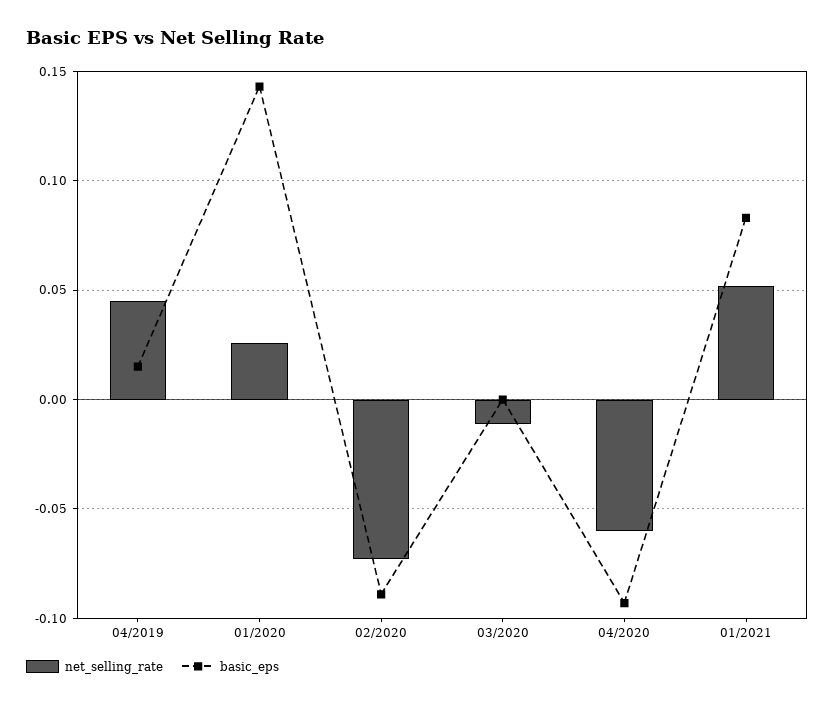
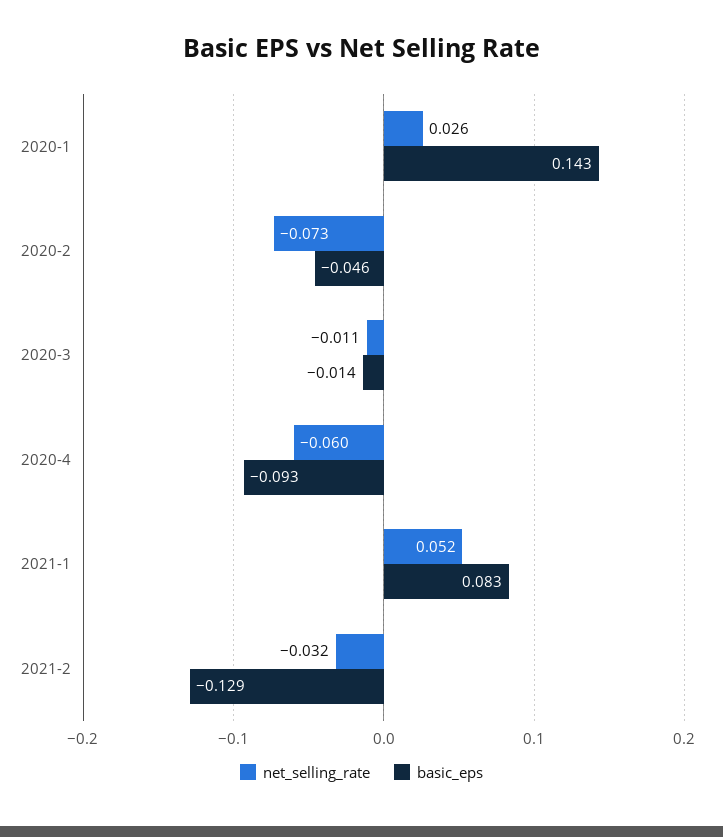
net_selling_rate, 04/2019: 0.045 -> none
basic_eps, 04/2019: 0.015 -> none
basic_eps, 02/2020: -0.09 -> -0.046
basic_eps, 03/2020: 0 -> -0.014
net_selling_rate, 2021-2: none -> -0.032
basic_eps, 2021-2: none -> -0.129

